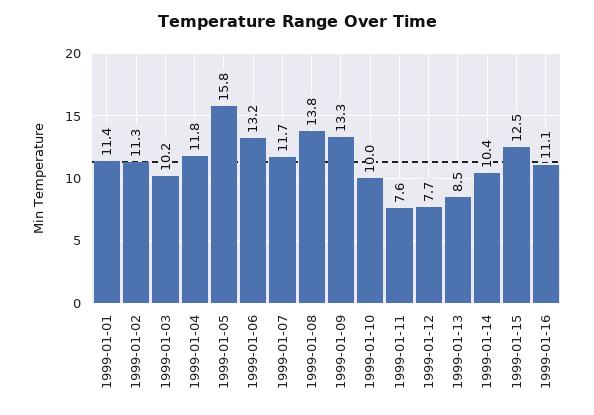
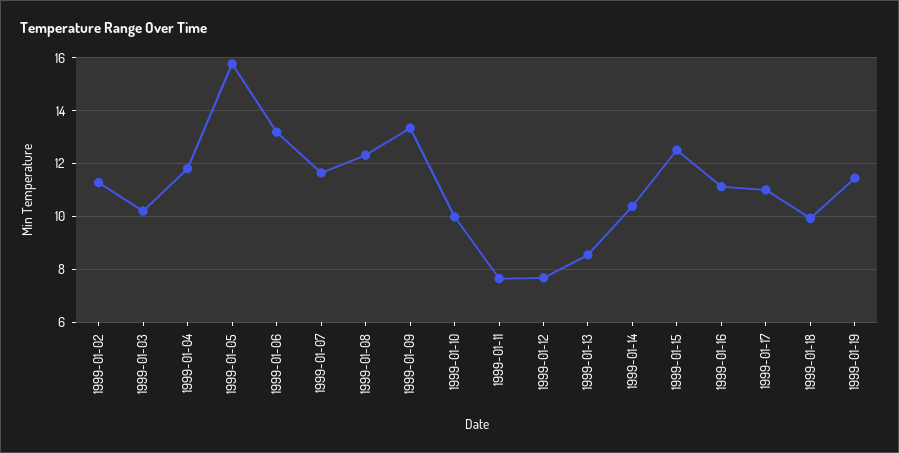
1999-01-01: 11.4 -> none
1999-01-08: 13.8 -> 12.25
1999-01-17: none -> 11
1999-01-18: none -> 10
1999-01-19: none -> 11.5

